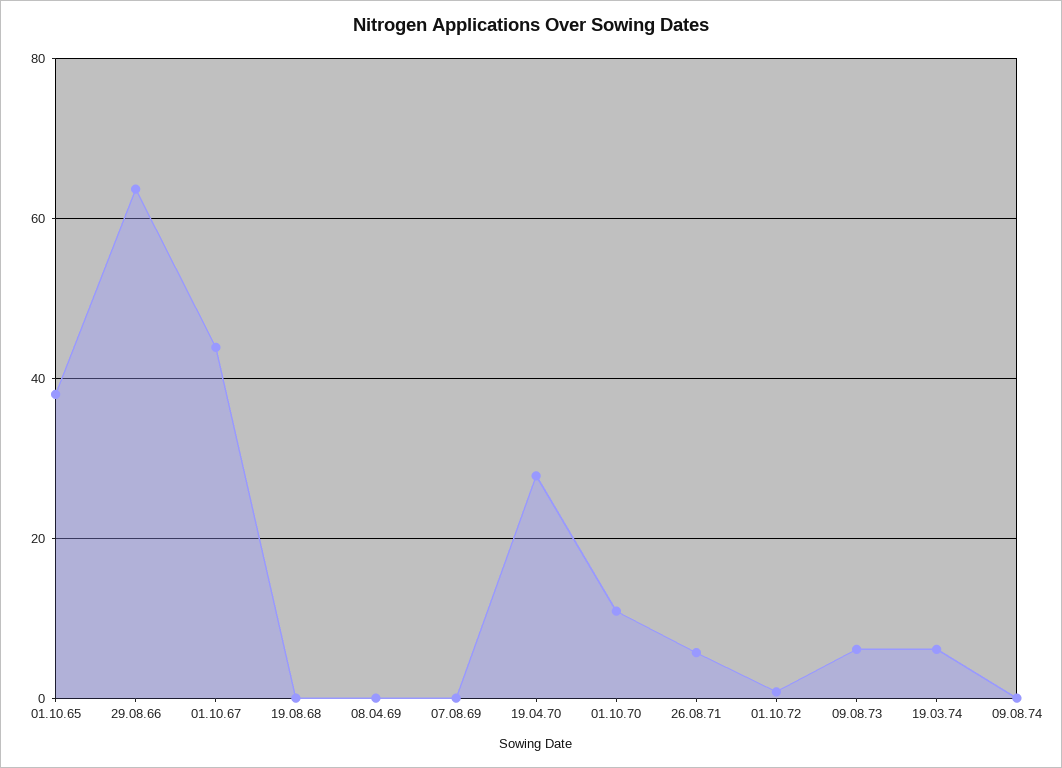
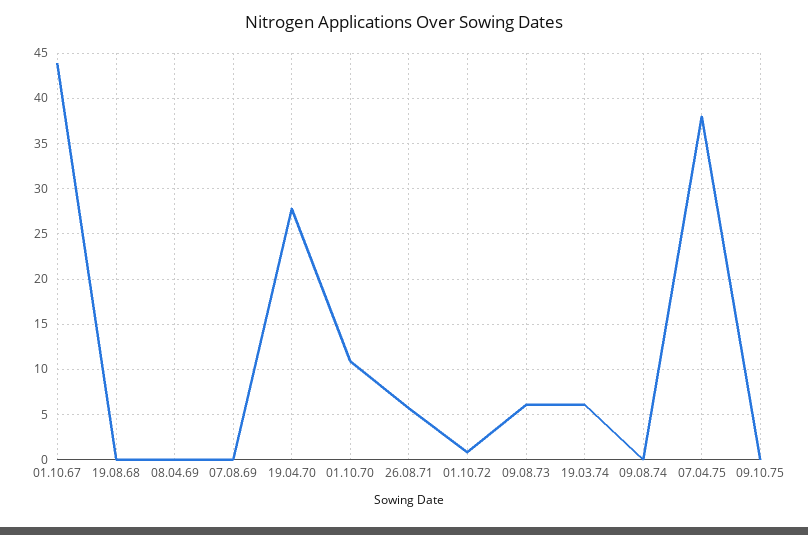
01.10.65: 38 -> none
29.08.66: 64 -> none
07.04.75: none -> 38
09.10.75: none -> 0

